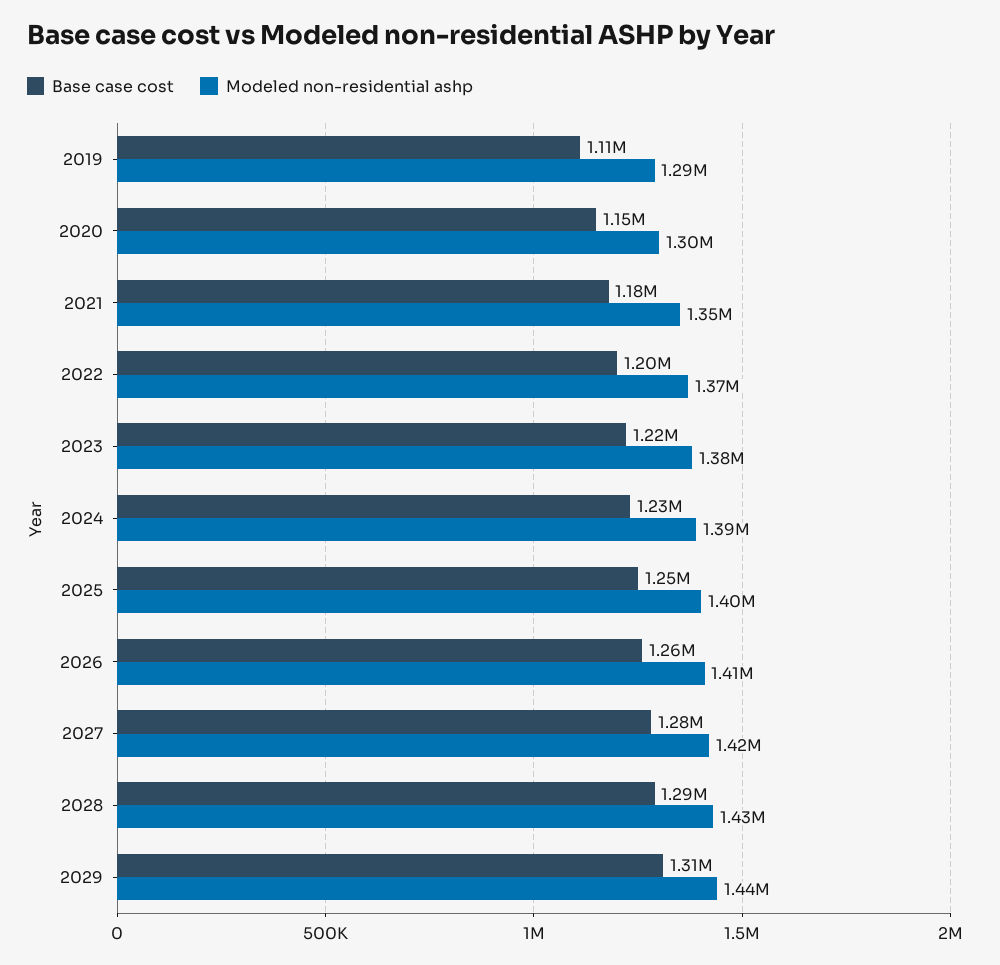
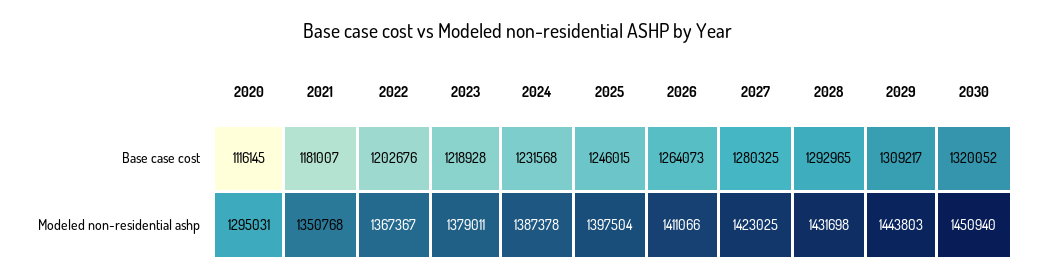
Base case cost, 2019: 1110000 -> none
Modeled non-residential ashp, 2019: 1290000 -> none
Base case cost, 2020: 1150000 -> 1116145
Base case cost, 2030: none -> 1320052
Modeled non-residential ashp, 2030: none -> 1450940

